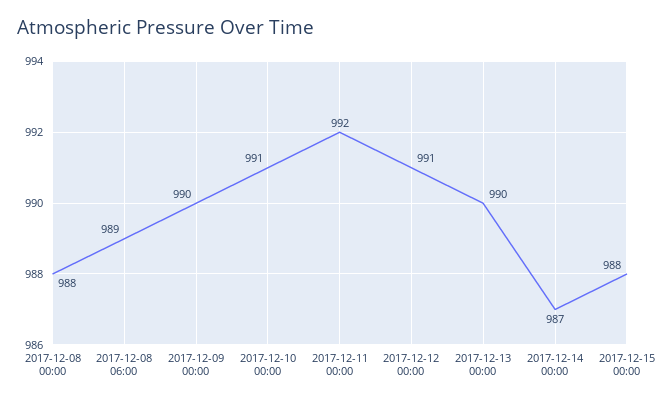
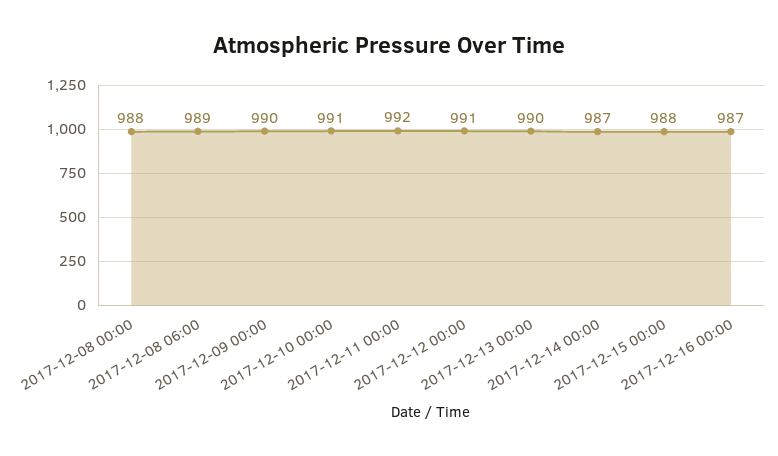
2017-12-16 00:00: none -> 987

